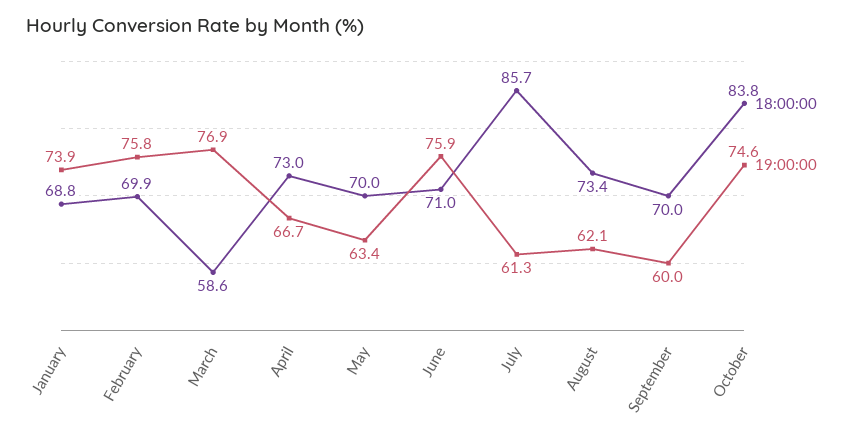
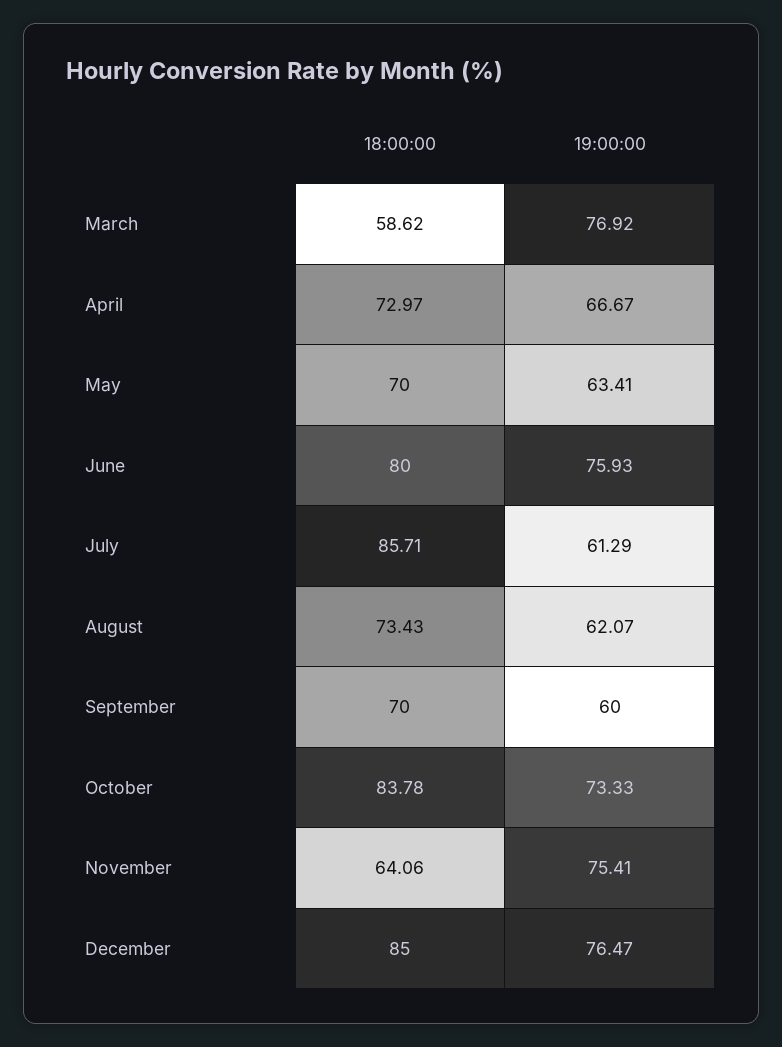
18:00:00, January: 68.8 -> none
19:00:00, January: 73.9 -> none
18:00:00, February: 69.9 -> none
19:00:00, February: 75.8 -> none
18:00:00, June: 71 -> 80
19:00:00, October: 74.6 -> 73.33
18:00:00, November: none -> 64.06
19:00:00, November: none -> 75.41
18:00:00, December: none -> 85
19:00:00, December: none -> 76.47

